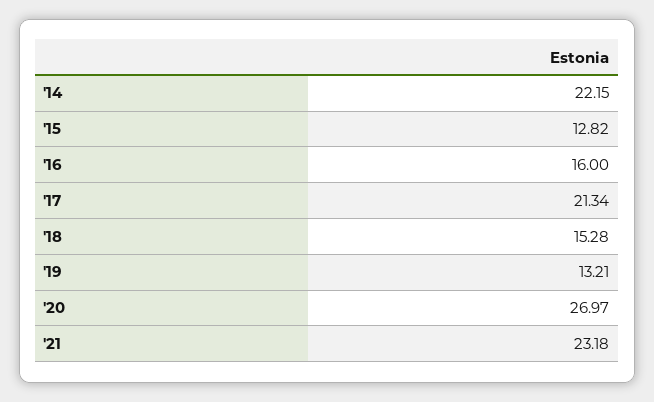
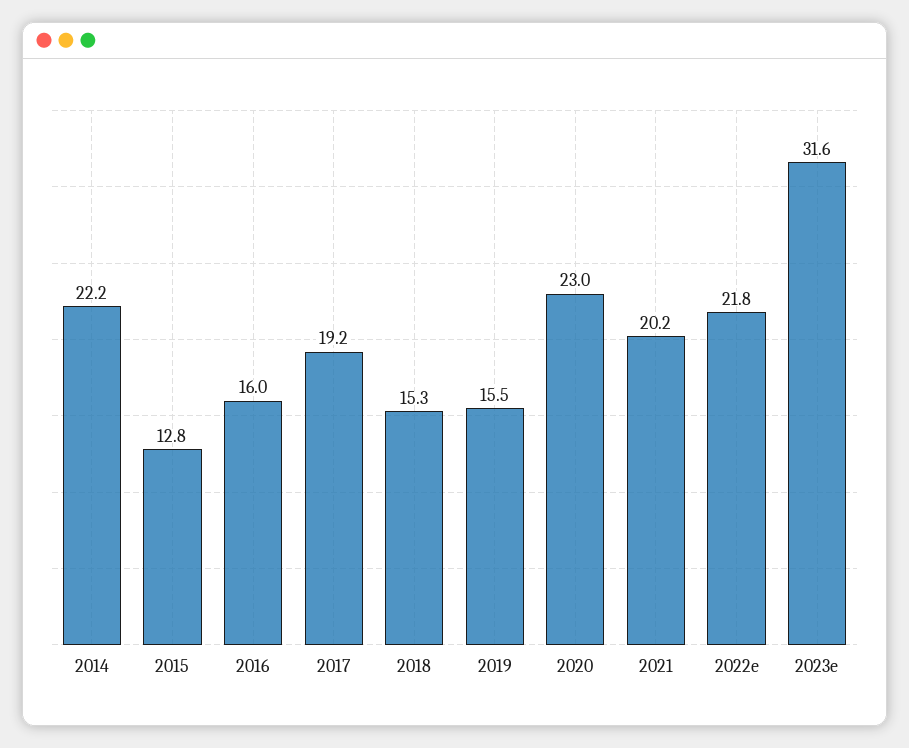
'17: 21.34 -> 19.2
'19: 13.21 -> 15.5
'20: 26.97 -> 23
'21: 23.18 -> 20.2
2022e: none -> 21.8
2023e: none -> 31.6

